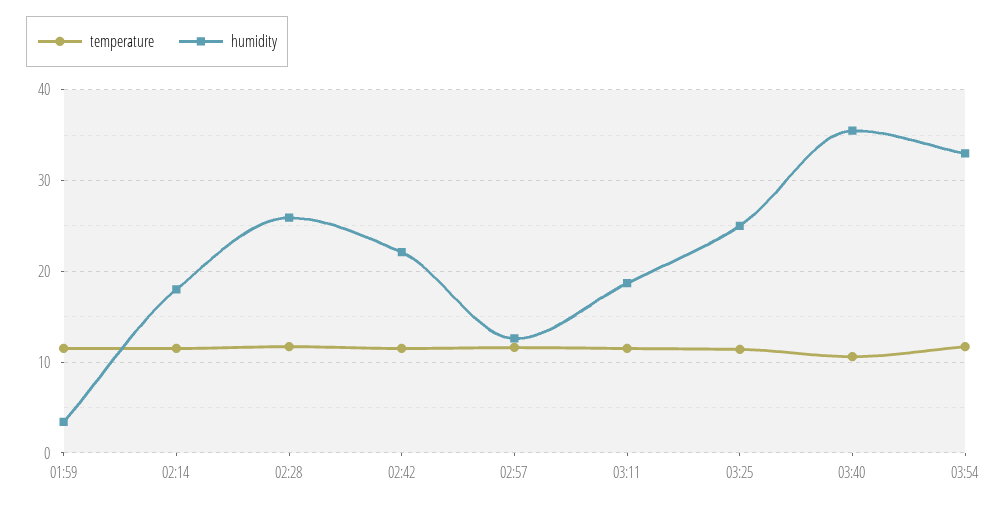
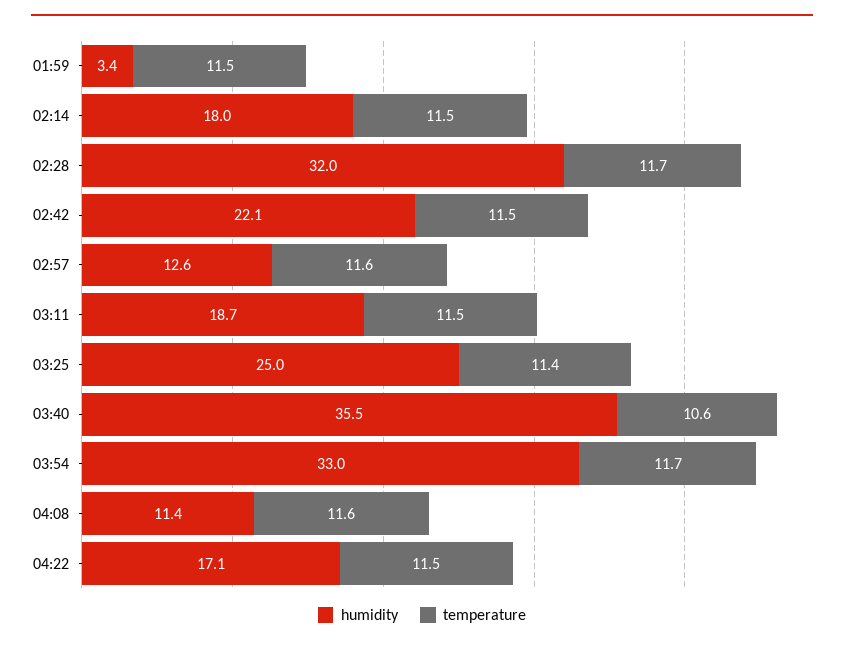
humidity, 02:28: 26 -> 32
humidity, 04:08: none -> 11.4
temperature, 04:08: none -> 11.6
humidity, 04:22: none -> 17.1
temperature, 04:22: none -> 11.5

